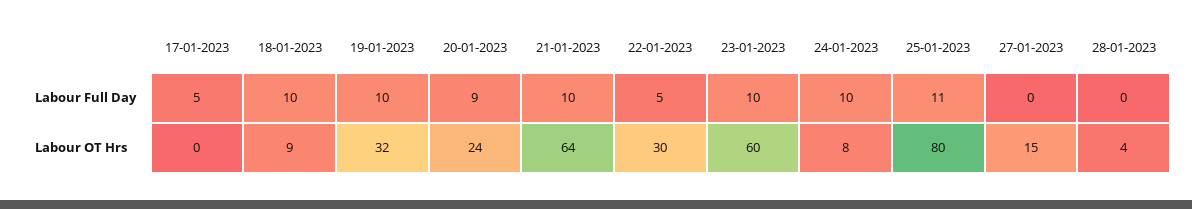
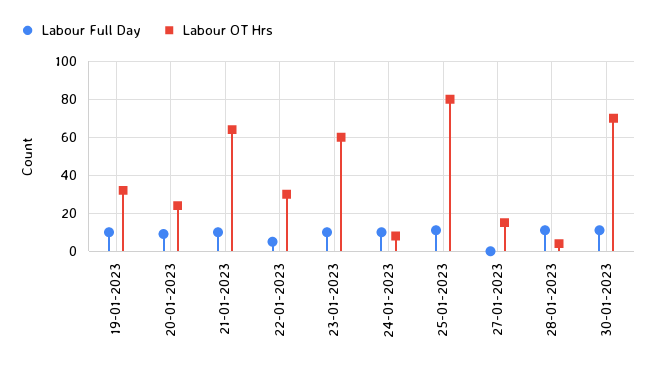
Labour Full Day, 17-01-2023: 5 -> none
Labour Full Day, 18-01-2023: 10 -> none
Labour Full Day, 28-01-2023: 0 -> 10
Labour OT Hrs, 17-01-2023: 0 -> none
Labour OT Hrs, 18-01-2023: 9 -> none
Labour Full Day, 30-01-2023: none -> 10
Labour OT Hrs, 30-01-2023: none -> 70

